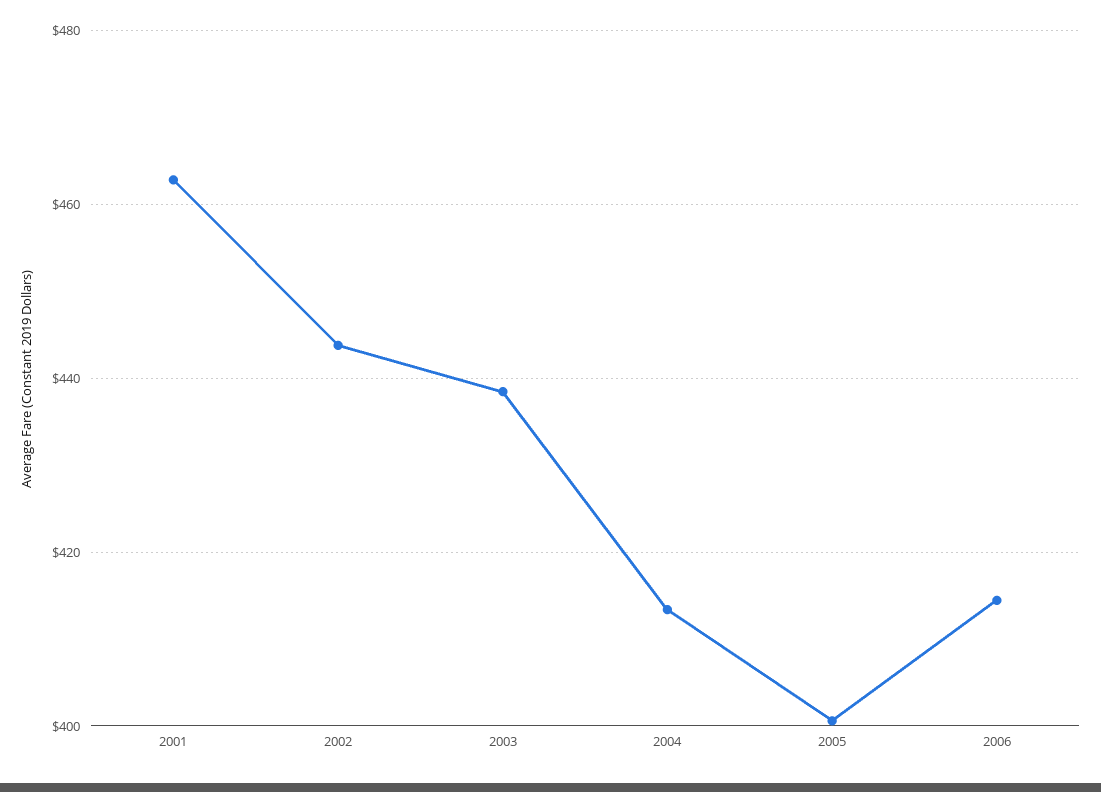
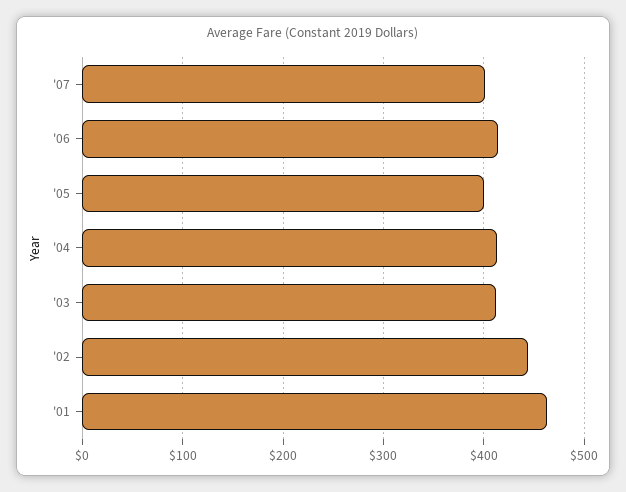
2003: 438 -> 410
'07: none -> 400

